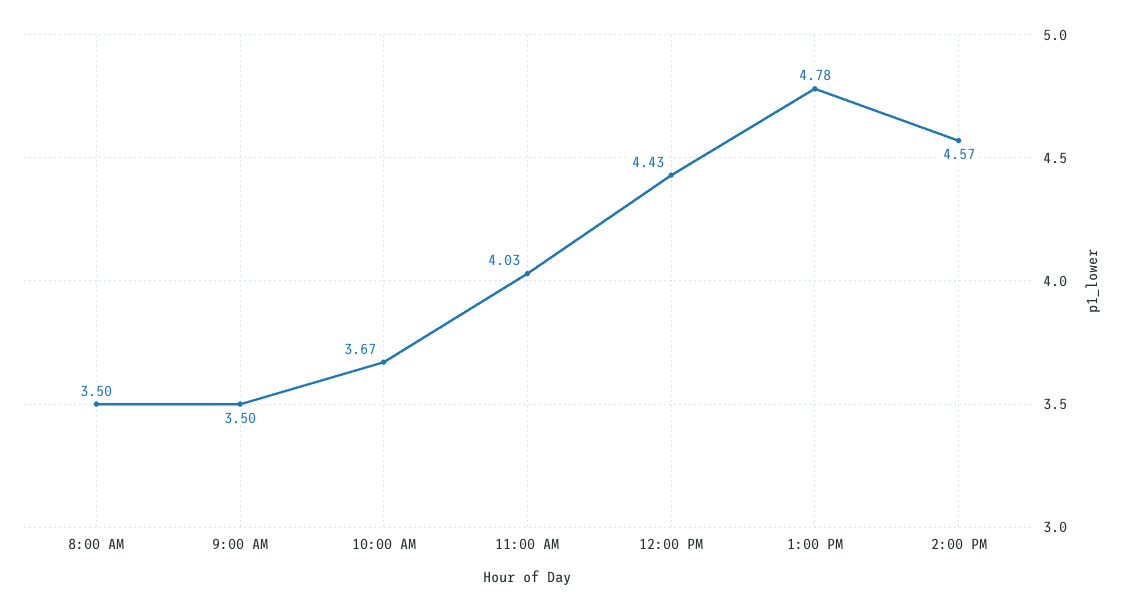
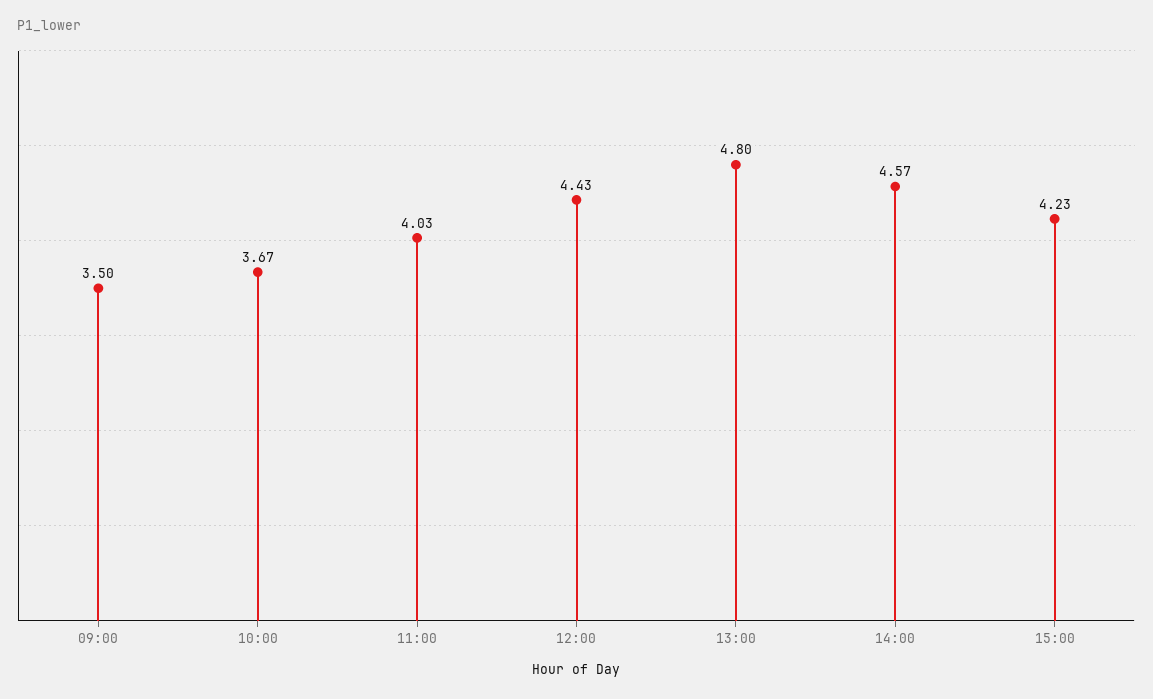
8:00 AM: 3.5 -> none
1:00 PM: 4.78 -> 4.8
15:00: none -> 4.23

